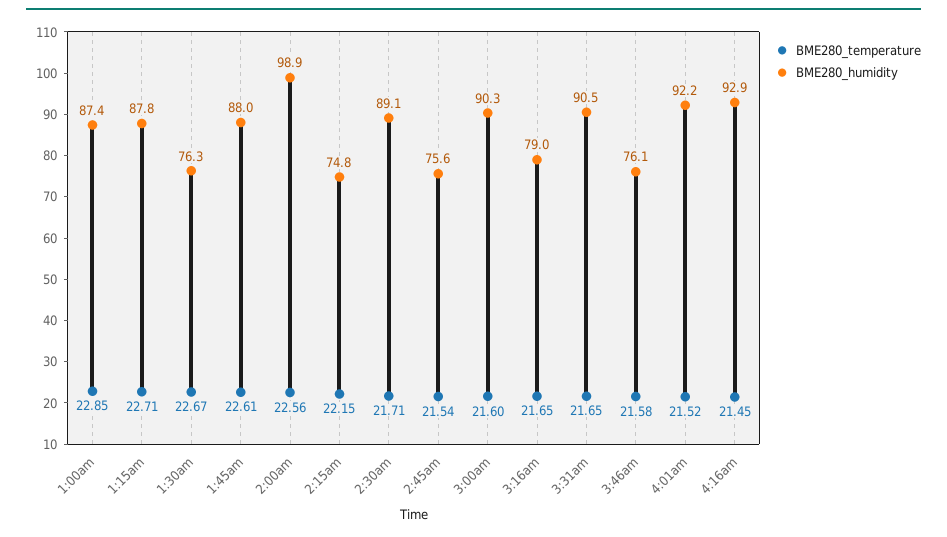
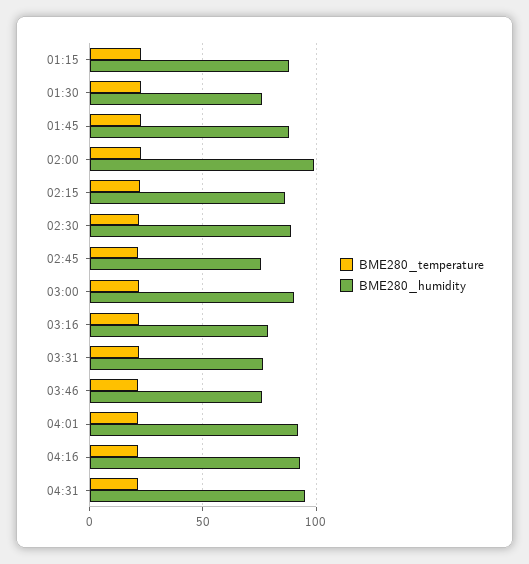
BME280_temperature, 1:00am: 22.85 -> none
BME280_humidity, 1:00am: 87.4 -> none
BME280_humidity, 2:15am: 74.8 -> 85
BME280_humidity, 3:31am: 90.5 -> 75
BME280_temperature, 04:31: none -> 20
BME280_humidity, 04:31: none -> 95

